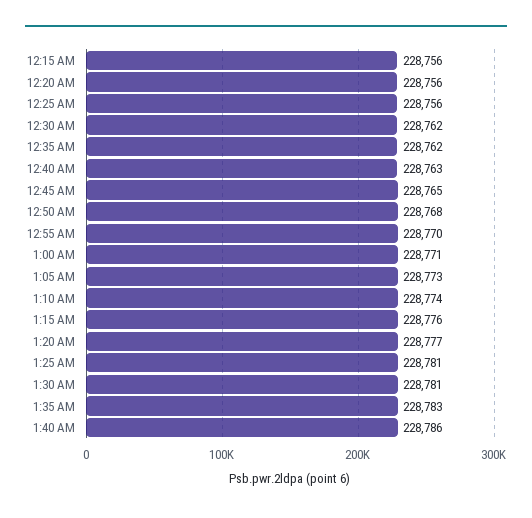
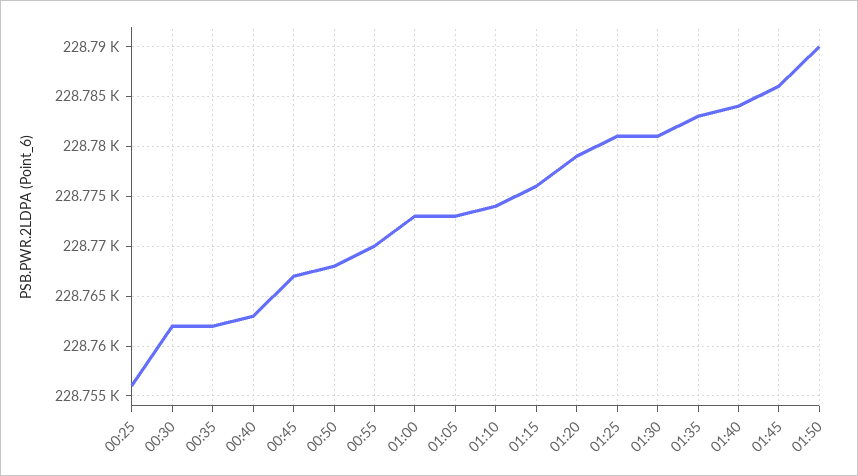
12:15 AM: 228756 -> none
12:20 AM: 228756 -> none
12:45 AM: 228765 -> 228767
1:00 AM: 228771 -> 228773
1:20 AM: 228777 -> 228779
1:40 AM: 228786 -> 228784
01:45: none -> 228786
01:50: none -> 228790

